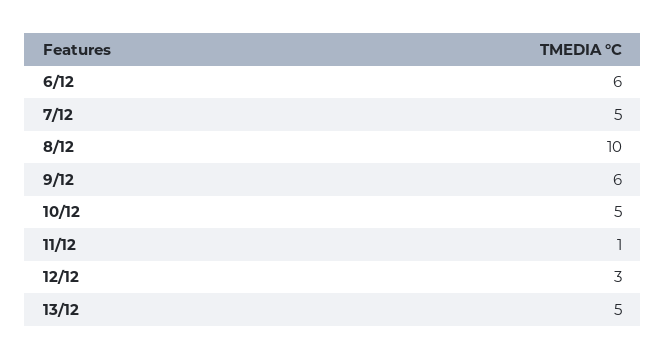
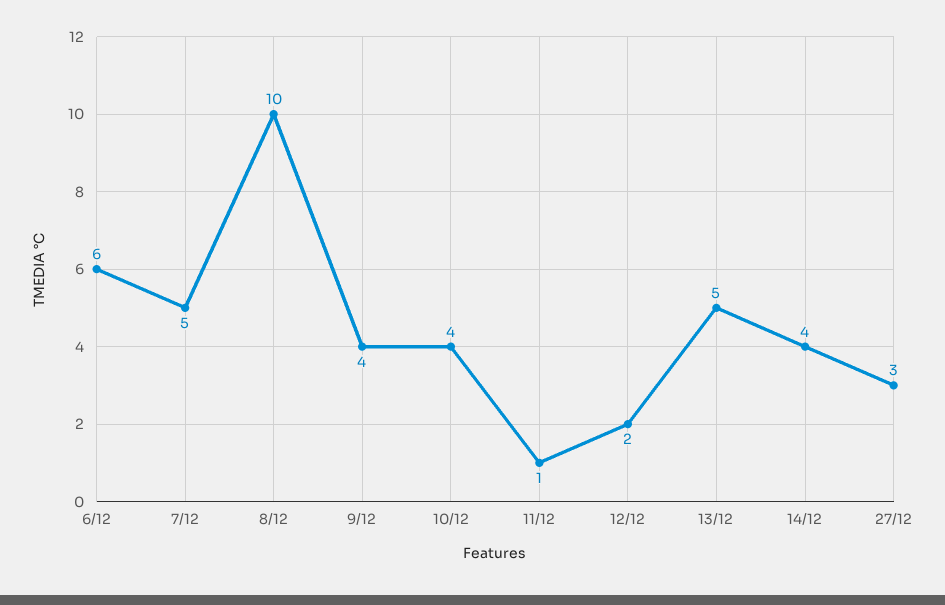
9/12: 6 -> 4
10/12: 5 -> 4
12/12: 3 -> 2
14/12: none -> 4
27/12: none -> 3

